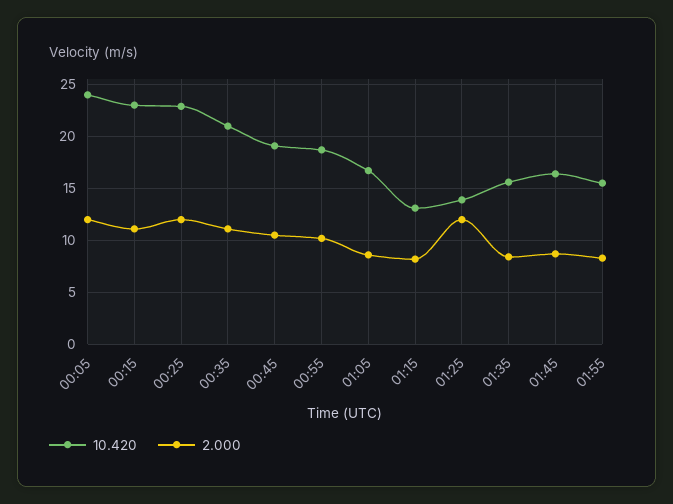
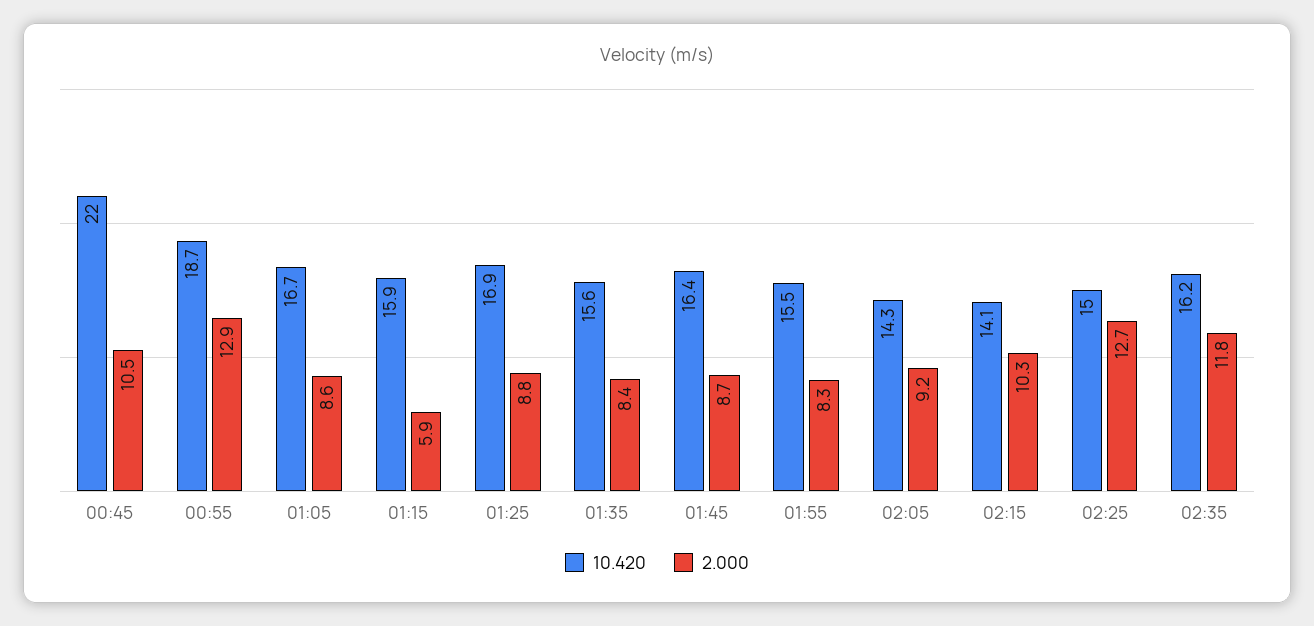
10.420, 00:05: 24 -> none
2.000, 00:05: 12 -> none
10.420, 00:15: 23 -> none
2.000, 00:15: 11 -> none
10.420, 00:25: 23 -> none
2.000, 00:25: 12 -> none
10.420, 00:35: 21 -> none
2.000, 00:35: 11 -> none
10.420, 00:45: 19 -> 22
2.000, 00:55: 10 -> 12.9
10.420, 01:15: 13 -> 15.9
2.000, 01:15: 8 -> 5.9
10.420, 01:25: 14 -> 16.9
2.000, 01:25: 12 -> 8.8
10.420, 02:05: none -> 14.3
2.000, 02:05: none -> 9.2
10.420, 02:15: none -> 14.1
2.000, 02:15: none -> 10.3
10.420, 02:25: none -> 15
2.000, 02:25: none -> 12.7
10.420, 02:35: none -> 16.2
2.000, 02:35: none -> 11.8

